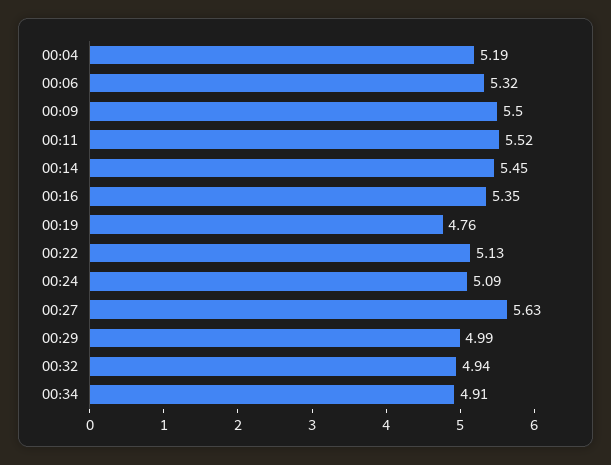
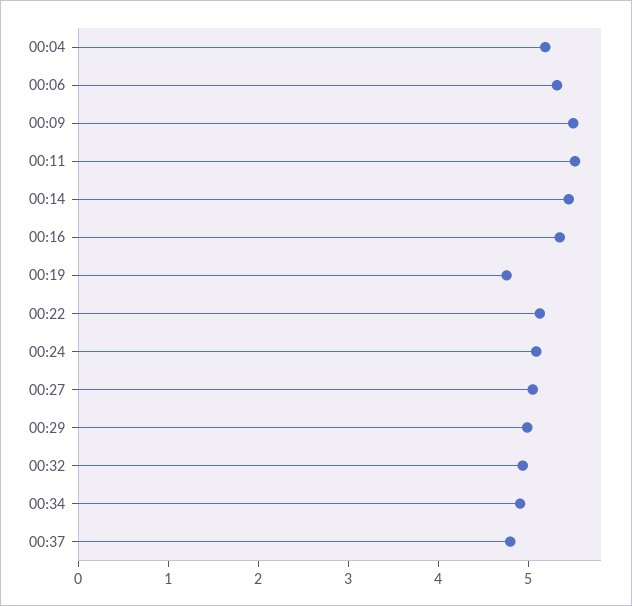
00:27: 5.63 -> 5
00:37: none -> 4.8

